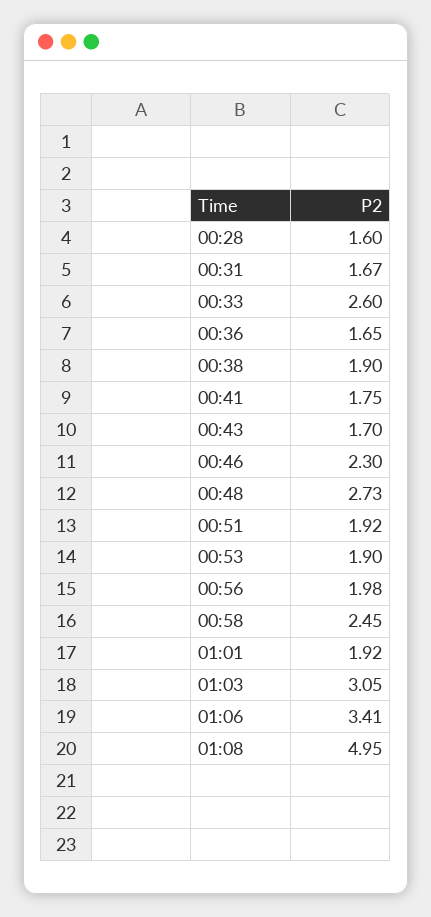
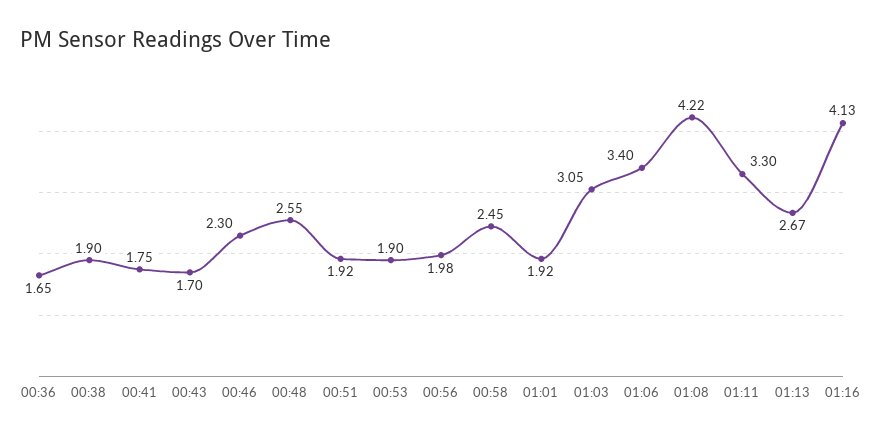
00:28: 1.6 -> none
00:31: 1.67 -> none
00:33: 2.6 -> none
00:48: 2.73 -> 2.55
01:06: 3.41 -> 3.4
01:08: 4.95 -> 4.22
01:11: none -> 3.3
01:13: none -> 2.67
01:16: none -> 4.13

